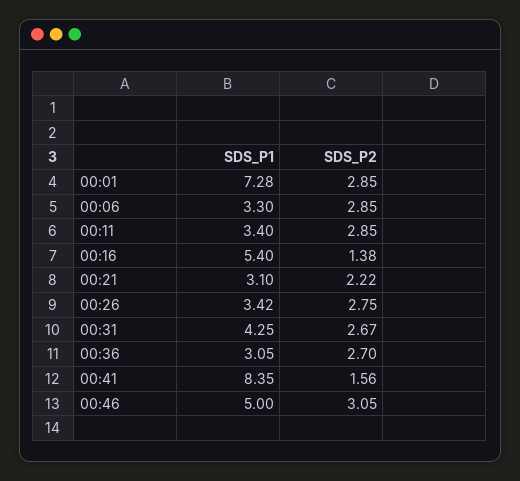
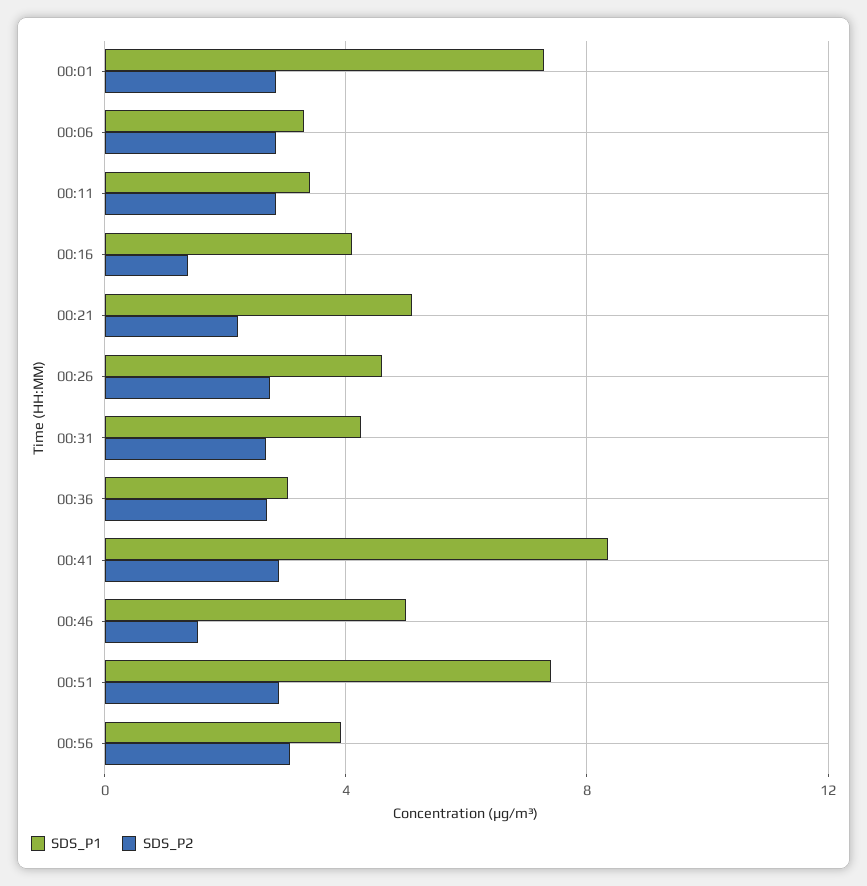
SDS_P1, 00:16: 5.4 -> 4
SDS_P1, 00:21: 3.1 -> 5
SDS_P1, 00:26: 3.42 -> 4.5
SDS_P2, 00:41: 1.56 -> 3
SDS_P2, 00:46: 3.05 -> 1.5
SDS_P1, 00:51: none -> 7.5
SDS_P2, 00:51: none -> 3
SDS_P1, 00:56: none -> 4
SDS_P2, 00:56: none -> 3

